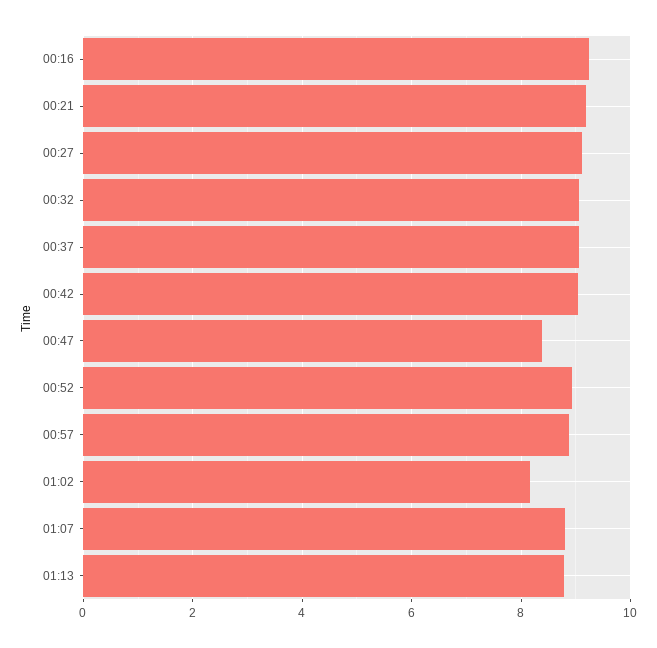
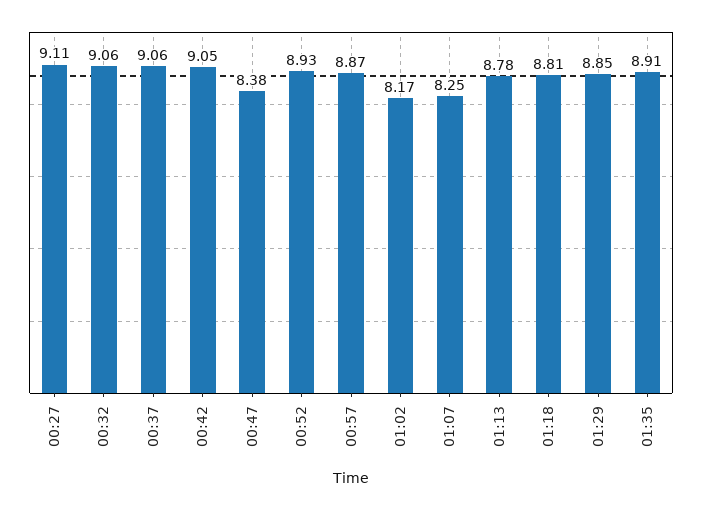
00:16: 9.2 -> none
00:21: 9.2 -> none
01:07: 8.8 -> 8.25
01:18: none -> 8.81
01:29: none -> 8.85
01:35: none -> 8.91

